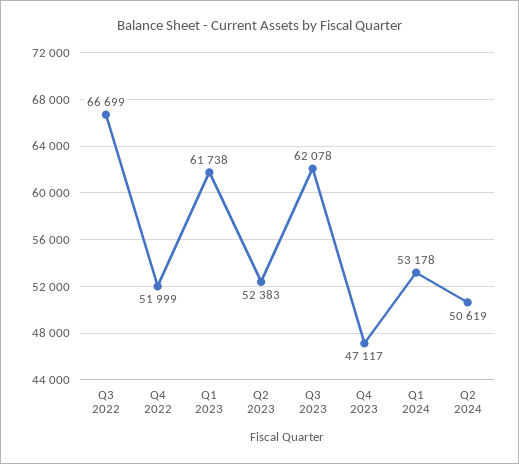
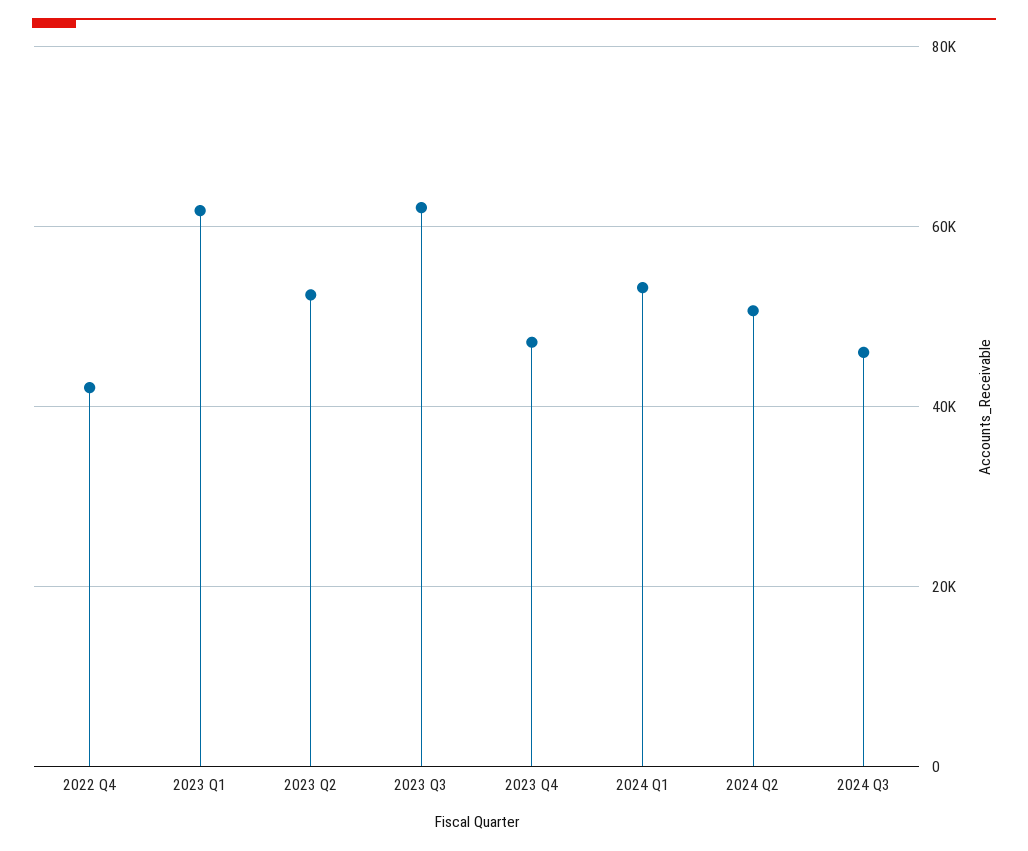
Q3 2022: 66699 -> none
Q4 2022: 51999 -> 42000
2024 Q3: none -> 46000

